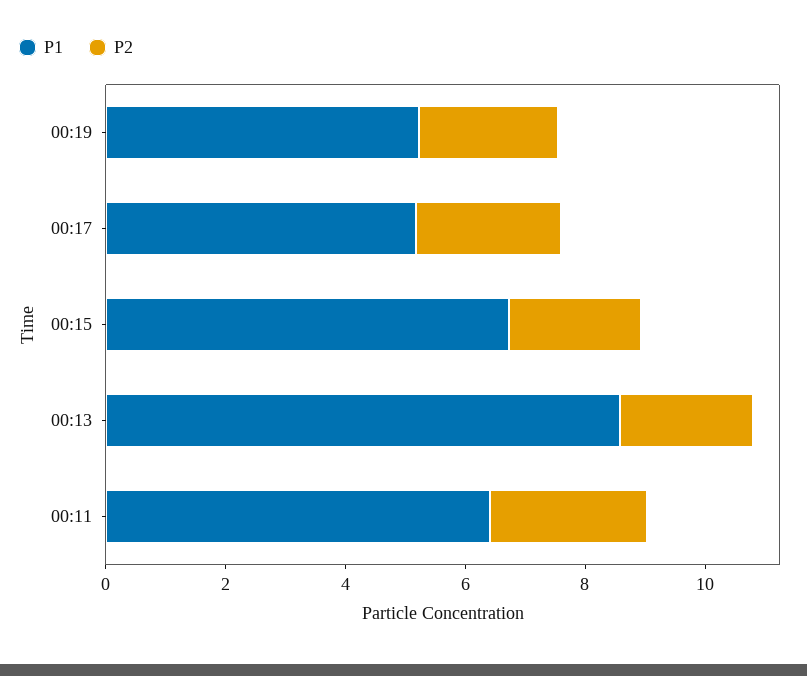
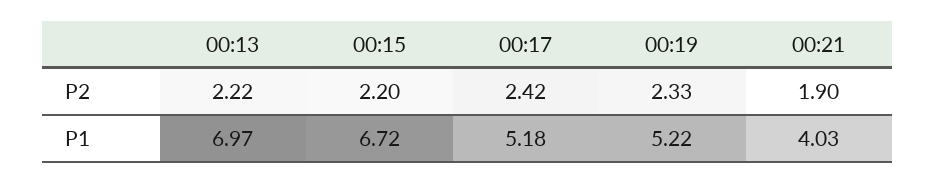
P1, 00:13: 8.5 -> 6.97
P1, 00:11: 6.5 -> none
P2, 00:11: 2.5 -> none
P2, 00:21: none -> 1.9
P1, 00:21: none -> 4.03

